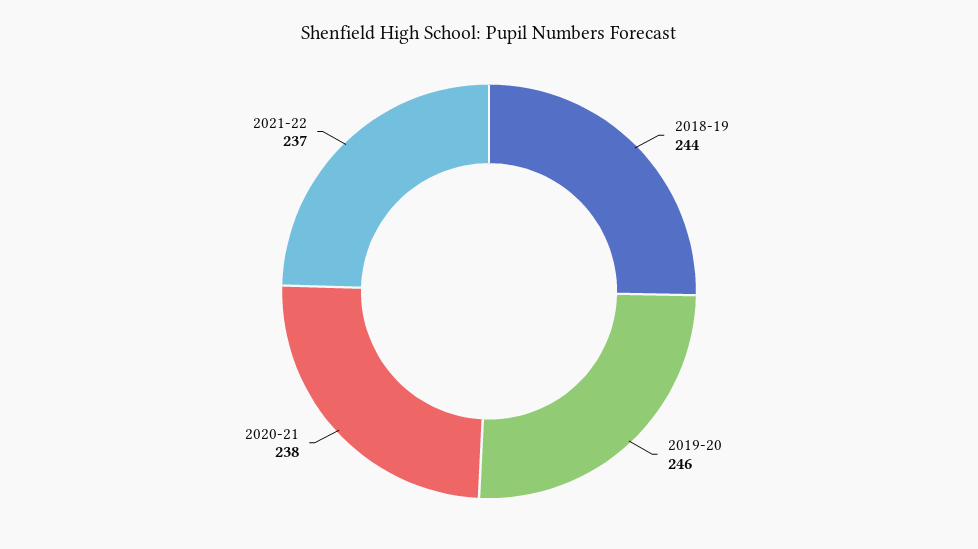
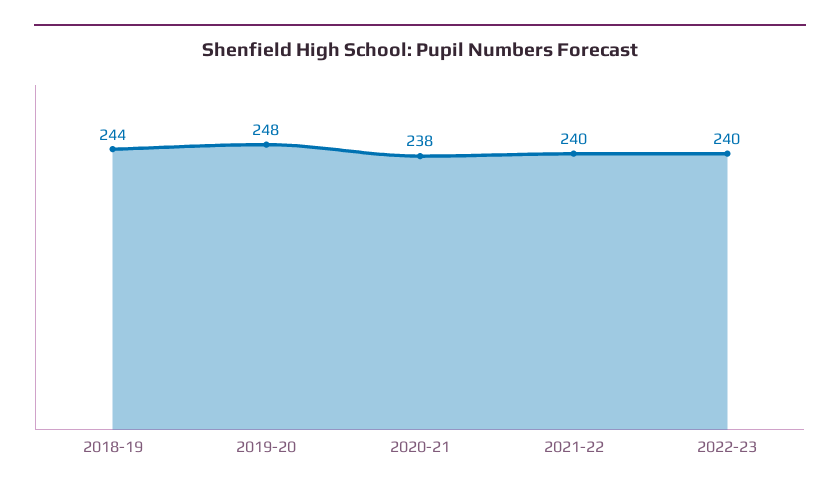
2019-20: 246 -> 248
2021-22: 237 -> 240
2022-23: none -> 240

